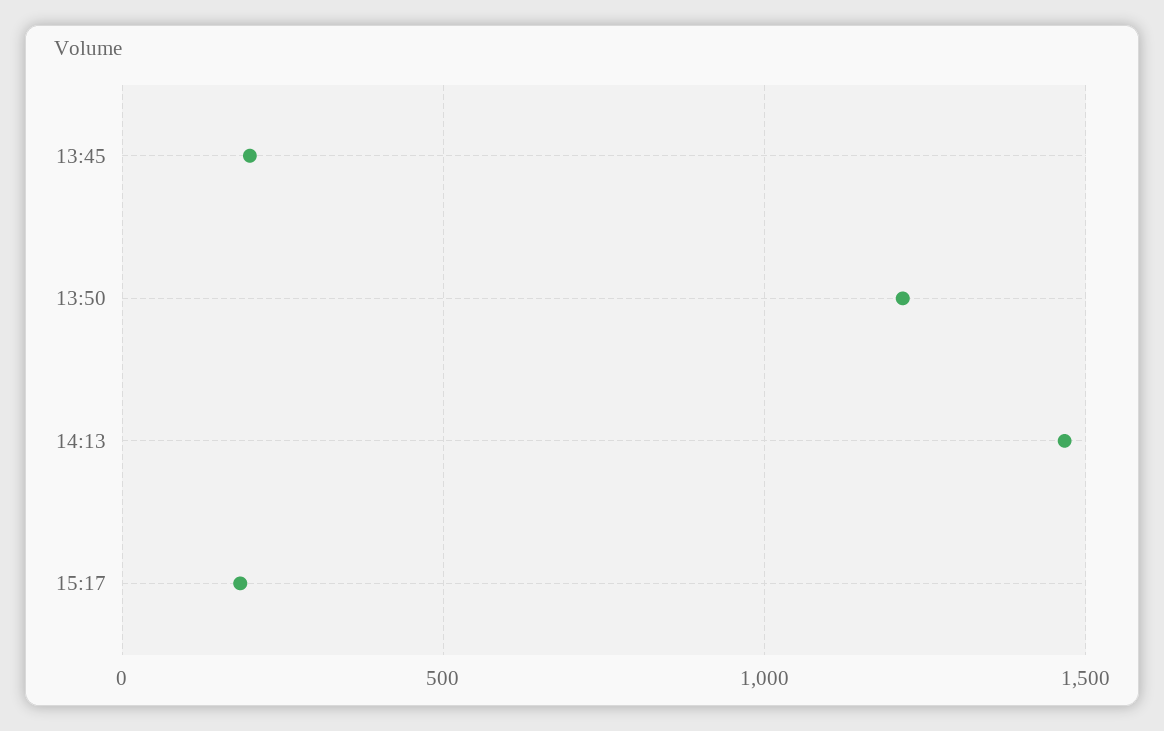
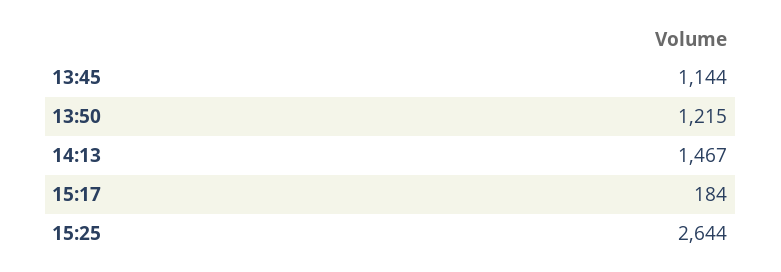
13:45: 200 -> 1144
15:25: none -> 2644

